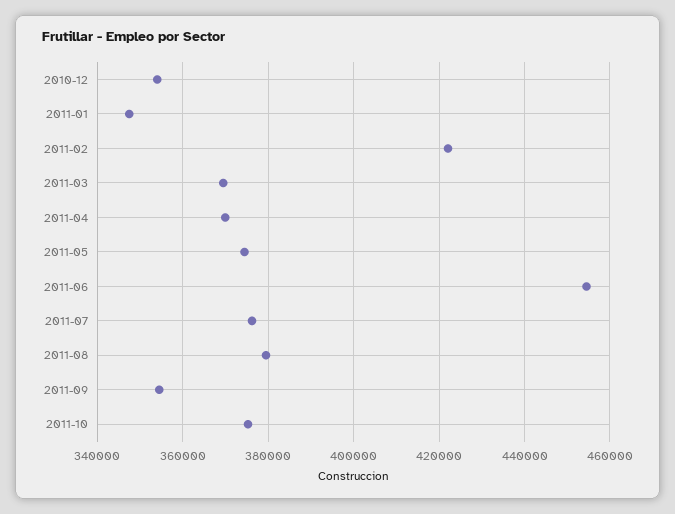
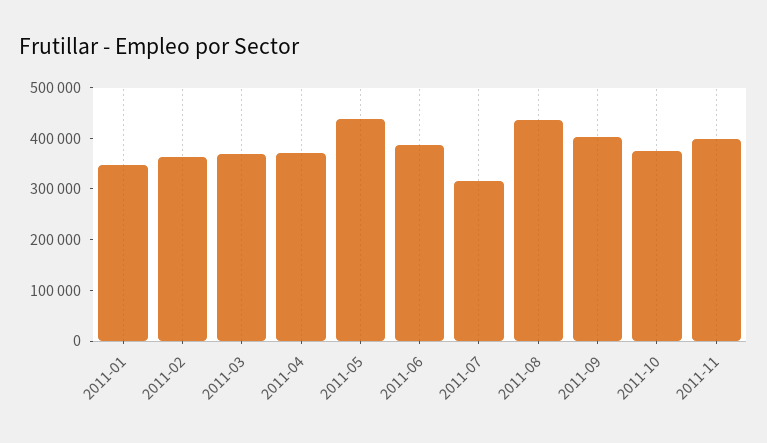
2010-12: 354000 -> none
2011-02: 422000 -> 360000
2011-05: 374000 -> 440000
2011-06: 454000 -> 380000
2011-07: 376000 -> 320000
2011-08: 380000 -> 440000
2011-09: 354000 -> 400000
2011-11: none -> 400000

